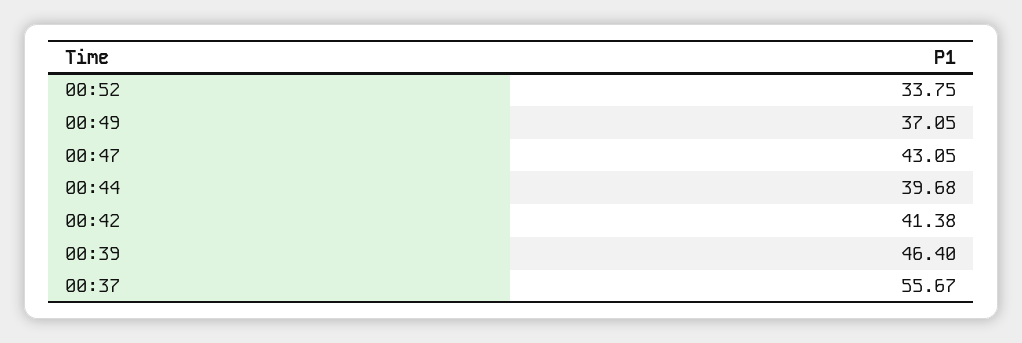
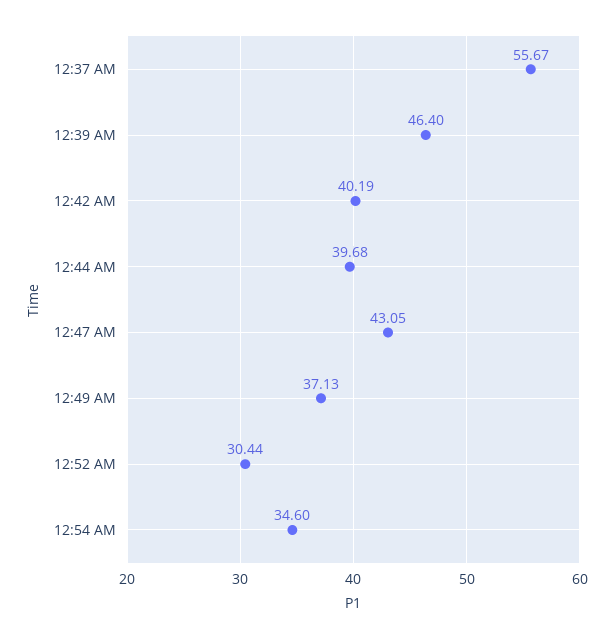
00:52: 33.75 -> 30.44
00:49: 37.05 -> 37.13
00:42: 41.38 -> 40.19
12:54 AM: none -> 34.6

